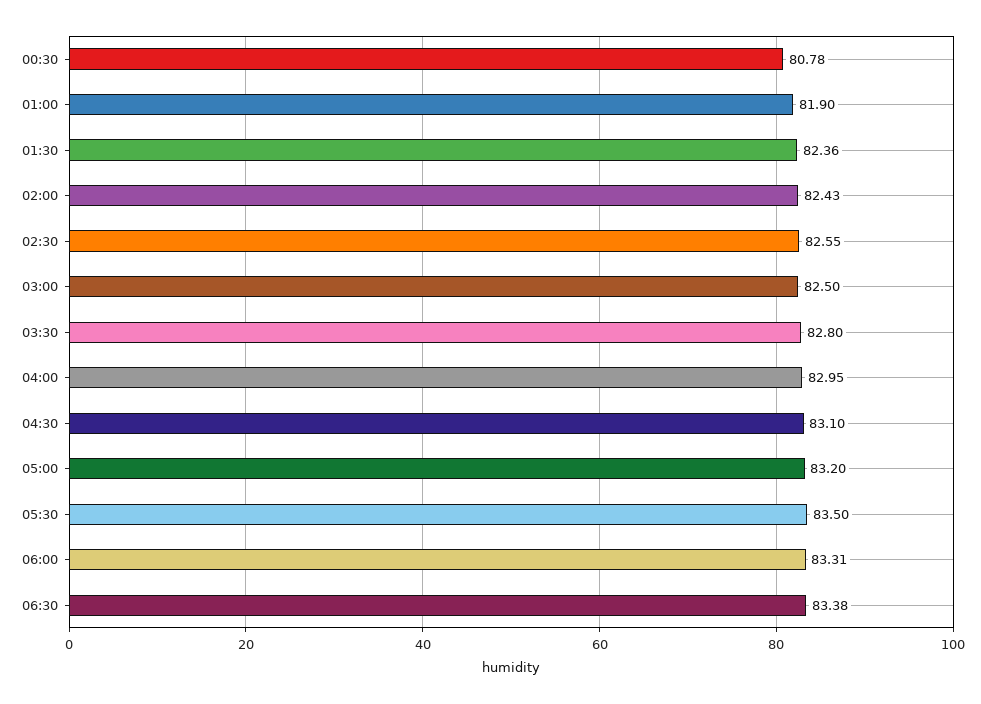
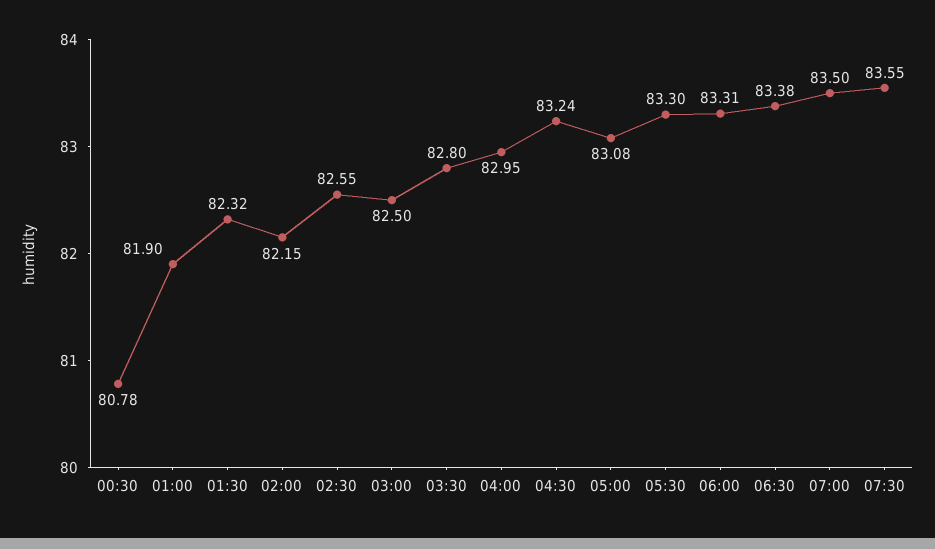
01:30: 82.36 -> 82.32
02:00: 82.43 -> 82.15
04:30: 83.1 -> 83.24
05:00: 83.2 -> 83.08
05:30: 83.5 -> 83.3
07:00: none -> 83.5
07:30: none -> 83.55

